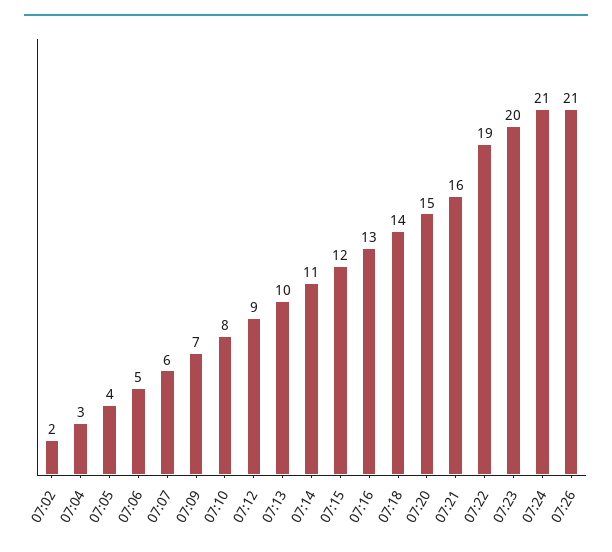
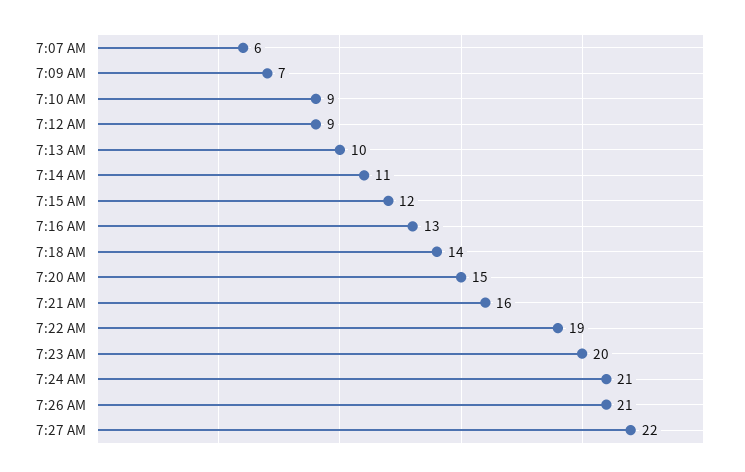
07:02: 2 -> none
07:04: 3 -> none
07:05: 4 -> none
07:06: 5 -> none
07:10: 8 -> 9
7:27 AM: none -> 22

